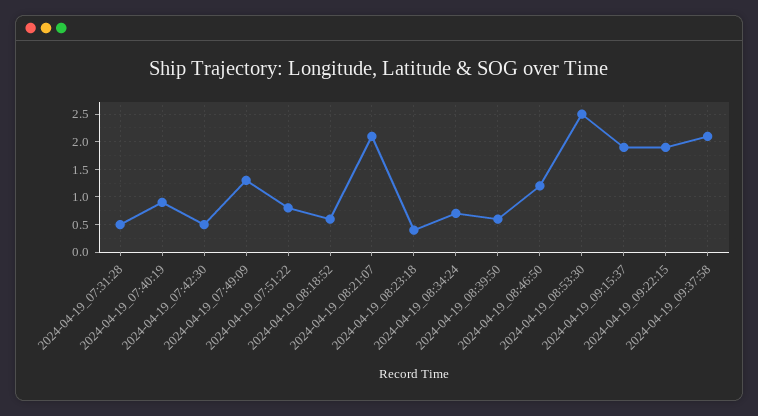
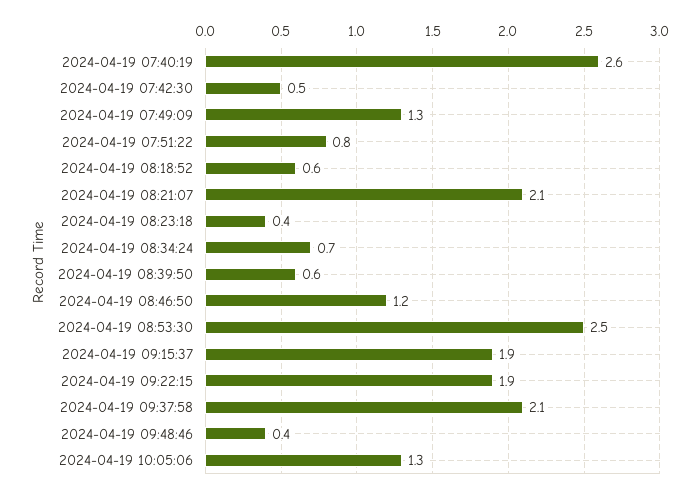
2024-04-19_07:31:28: 0.5 -> none
2024-04-19_07:40:19: 1 -> 2.6
2024-04-19 09:48:46: none -> 0.4
2024-04-19 10:05:06: none -> 1.3

